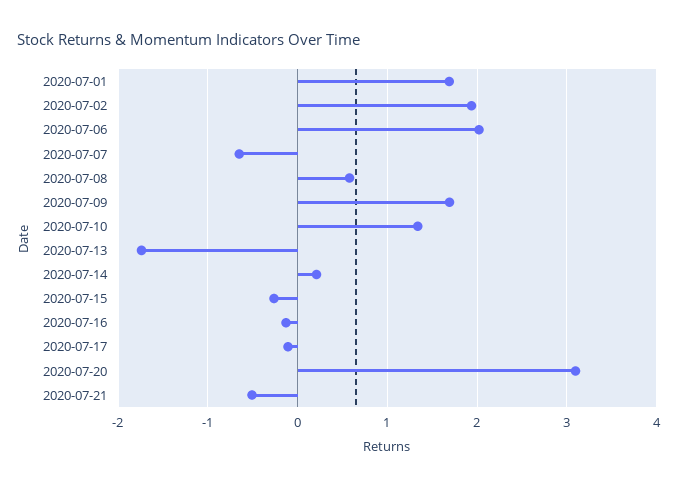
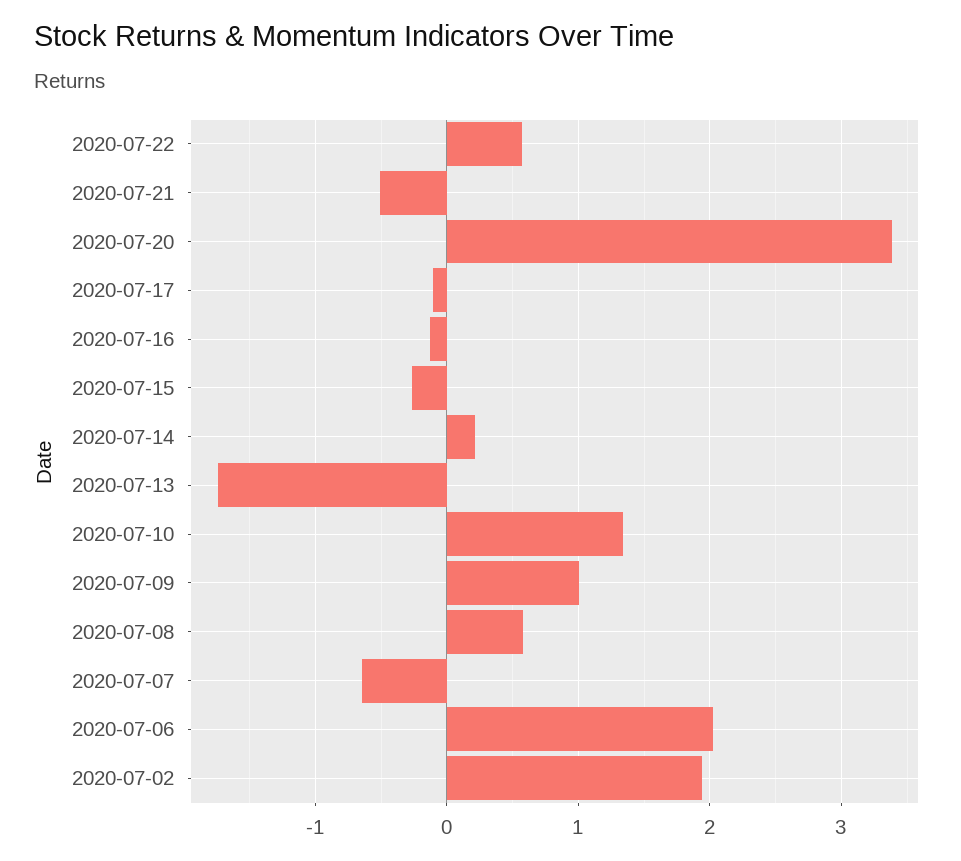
2020-07-01: 1.7 -> none
2020-07-09: 1.7 -> 1
2020-07-20: 3.1 -> 3.4
2020-07-22: none -> 0.6

